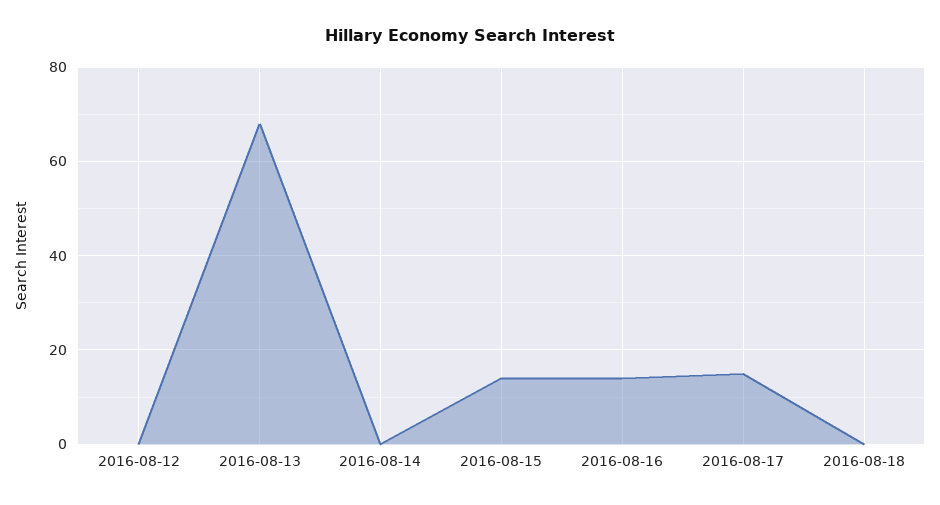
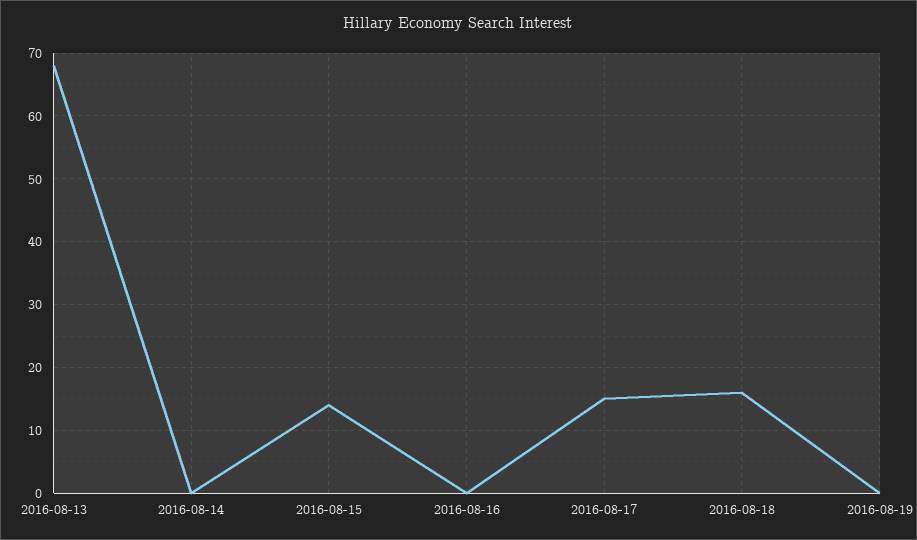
2016-08-12: 0 -> none
2016-08-16: 15 -> 0
2016-08-18: 0 -> 16
2016-08-19: none -> 0

